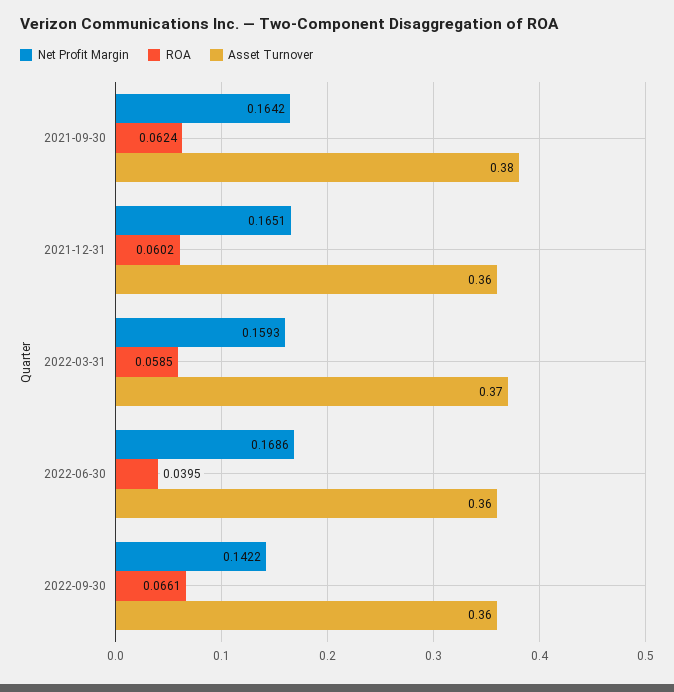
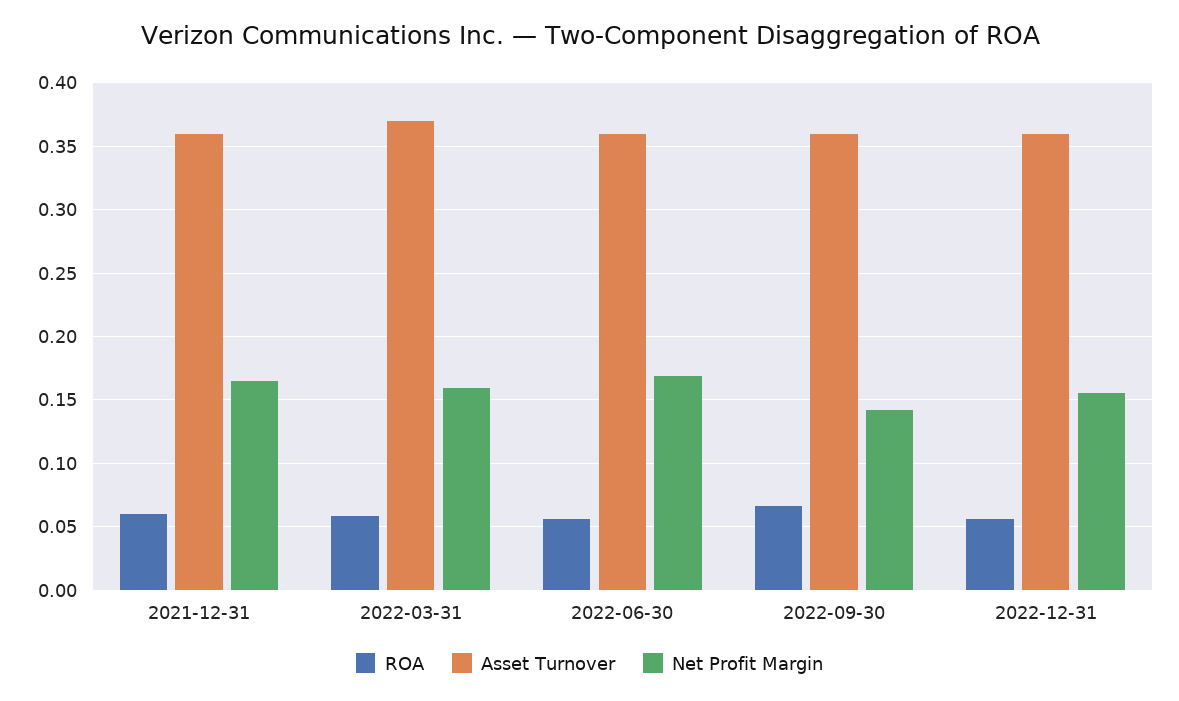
Net Profit Margin, 2021-09-30: 0.1642 -> none
ROA, 2021-09-30: 0.0624 -> none
Asset Turnover, 2021-09-30: 0.38 -> none
ROA, 2022-06-30: 0.0395 -> 0.055
ROA, 2022-12-31: none -> 0.055
Asset Turnover, 2022-12-31: none -> 0.36
Net Profit Margin, 2022-12-31: none -> 0.155

